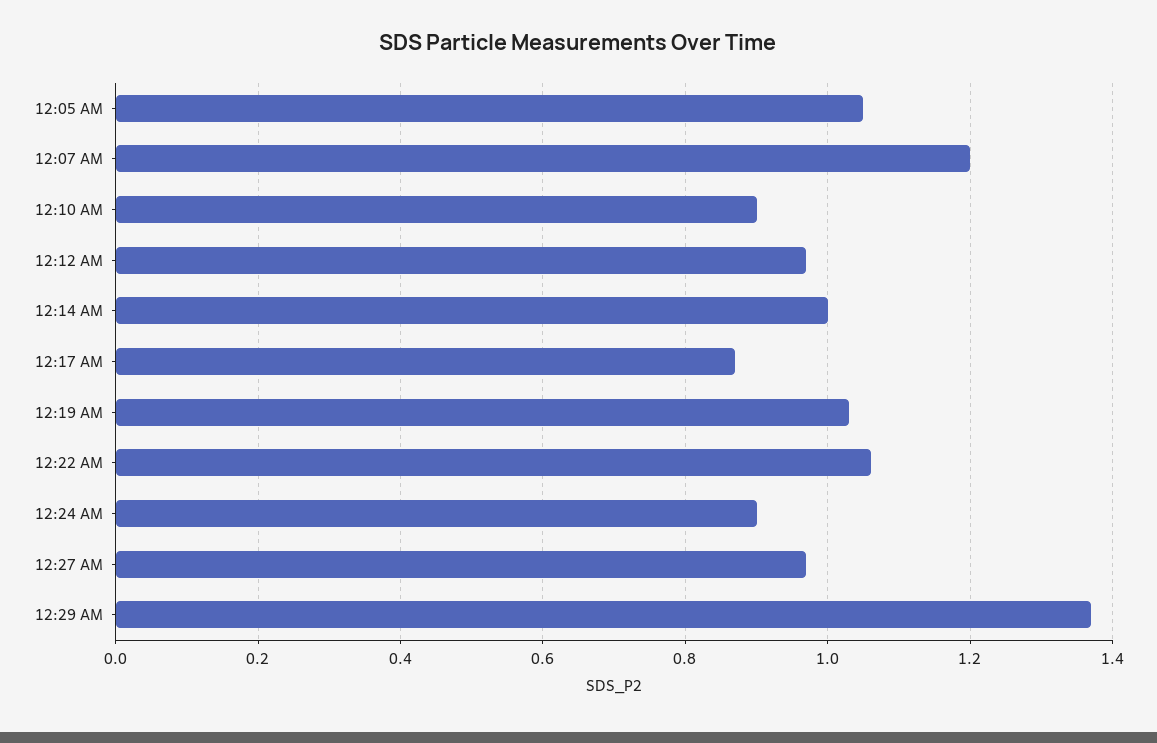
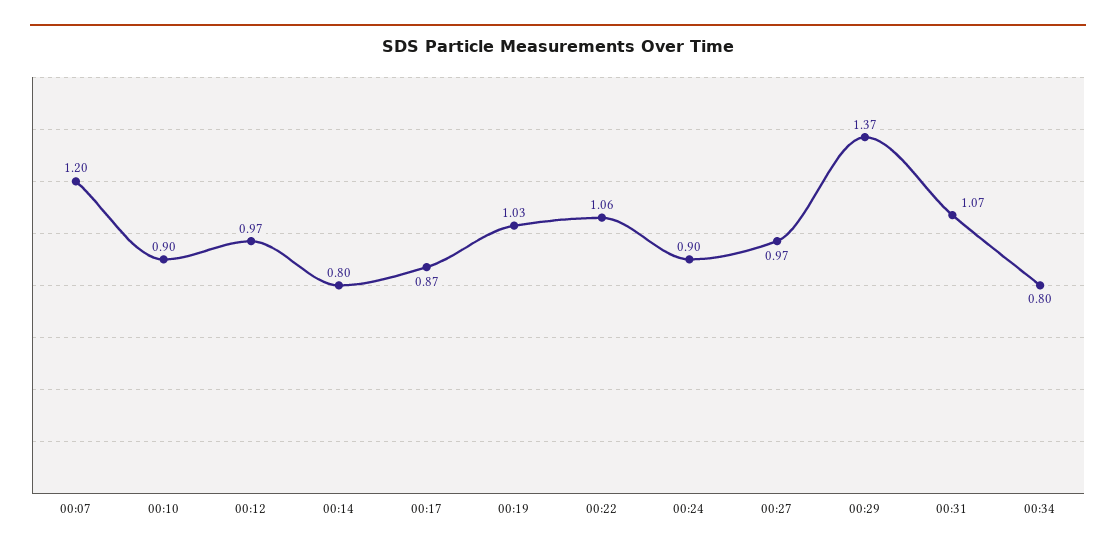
12:05 AM: 1.05 -> none
12:14 AM: 1 -> 0.8
00:31: none -> 1.07
00:34: none -> 0.8

